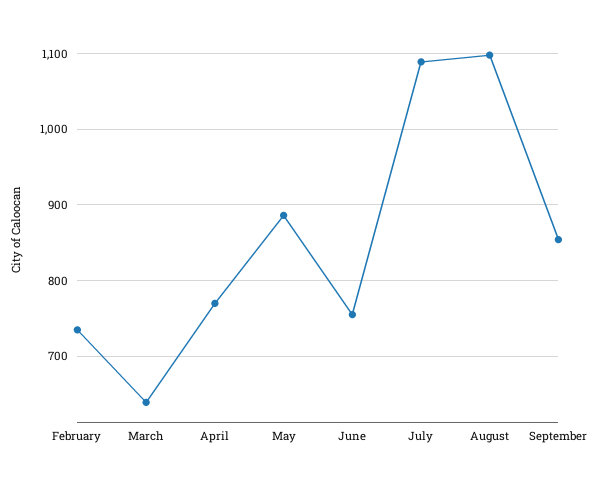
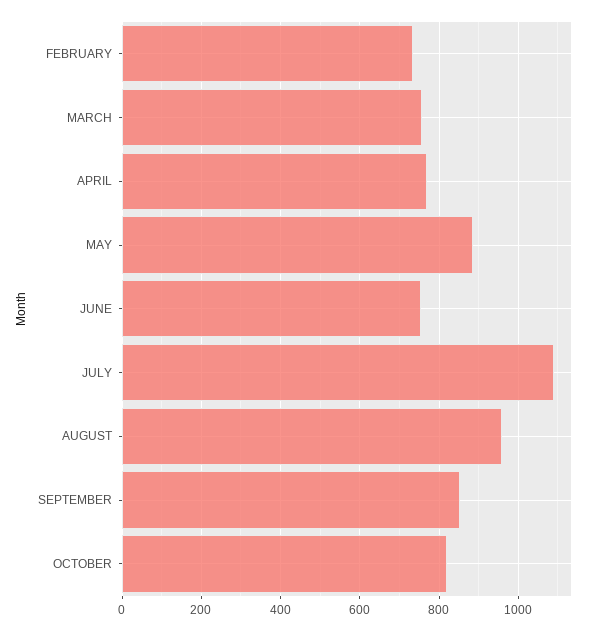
March: 640 -> 760
August: 1100 -> 960
OCTOBER: none -> 820

